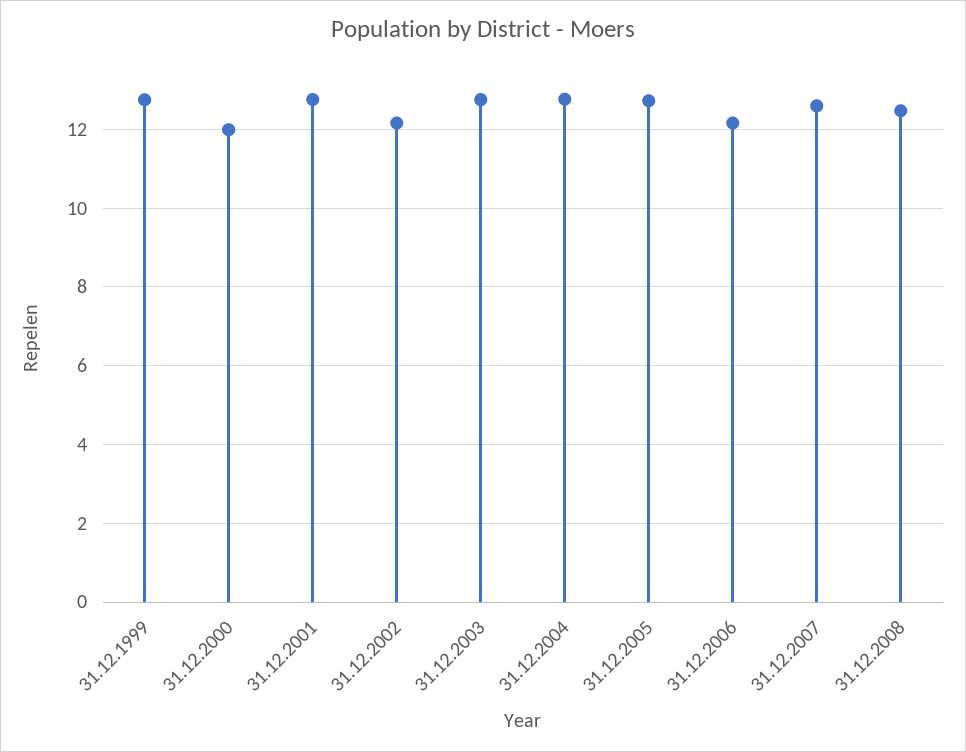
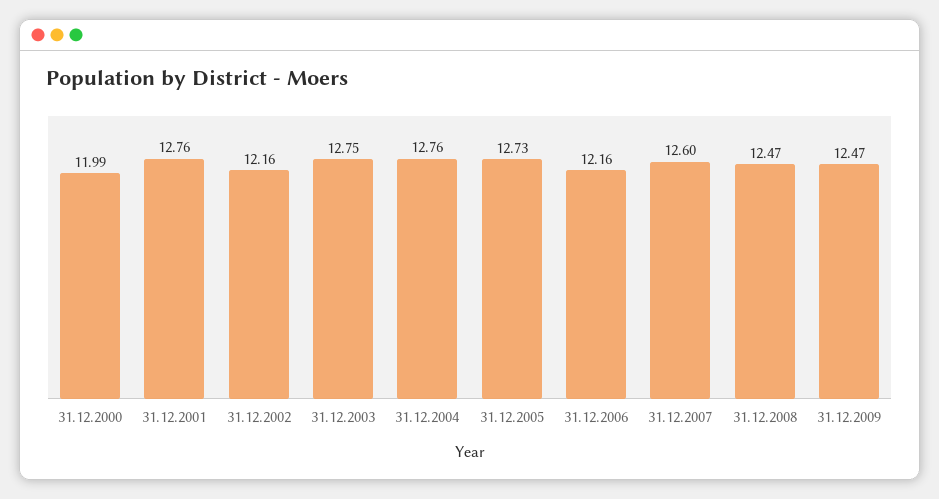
31.12.1999: 12.8 -> none
31.12.2009: none -> 12.47

